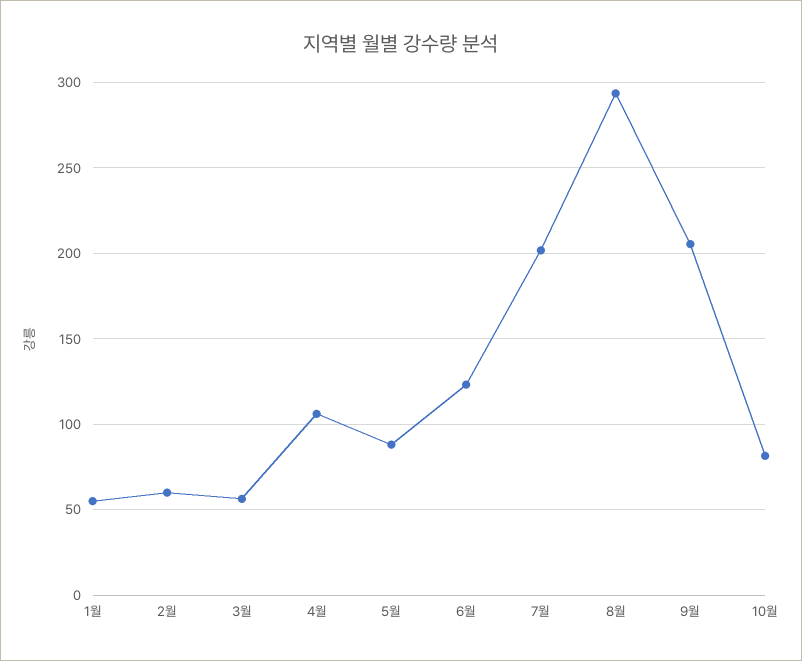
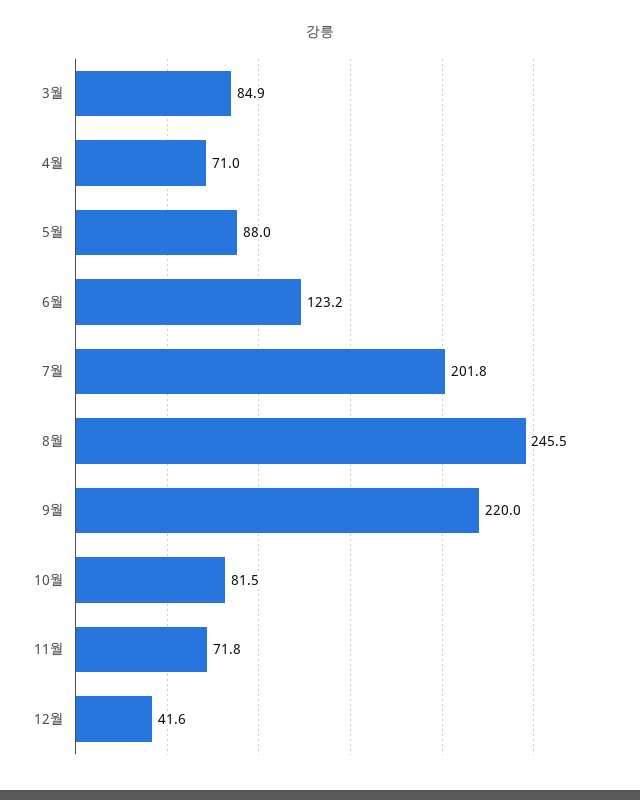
1월: 55 -> none
2월: 60 -> none
3월: 55 -> 84.9
4월: 105 -> 71
8월: 295 -> 245.5
9월: 205 -> 220
11월: none -> 71.8
12월: none -> 41.6

